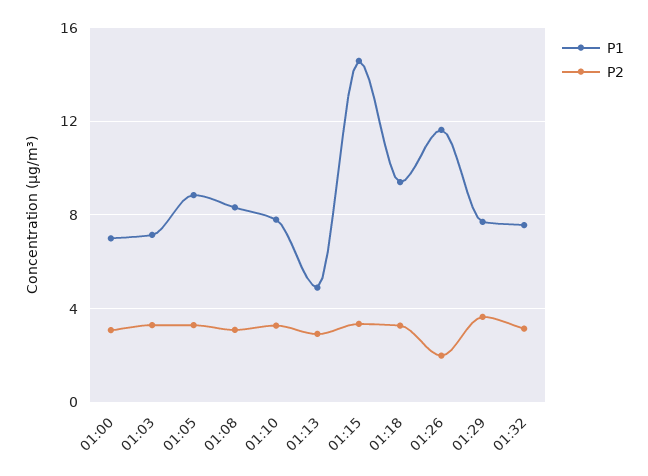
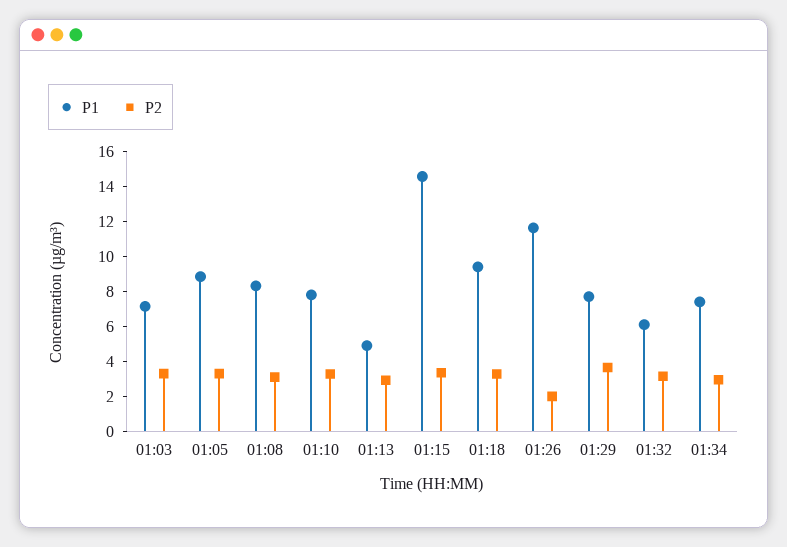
P1, 01:00: 7 -> none
P2, 01:00: 3 -> none
P1, 01:32: 7.5 -> 6
P1, 01:34: none -> 7.5
P2, 01:34: none -> 3

